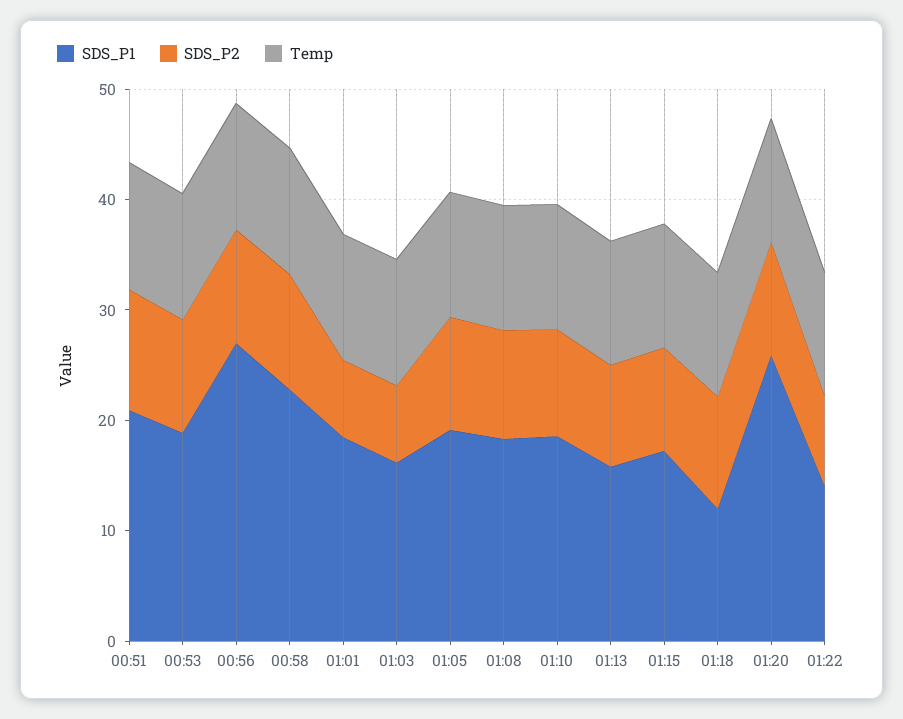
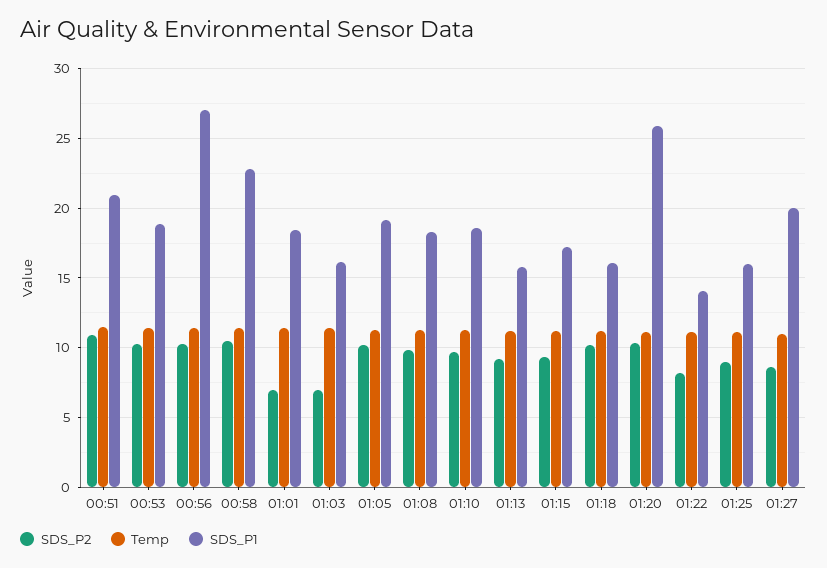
SDS_P1, 01:18: 12 -> 16
SDS_P2, 01:25: none -> 9
Temp, 01:25: none -> 11
SDS_P1, 01:25: none -> 16
SDS_P2, 01:27: none -> 8.5
Temp, 01:27: none -> 11
SDS_P1, 01:27: none -> 20

